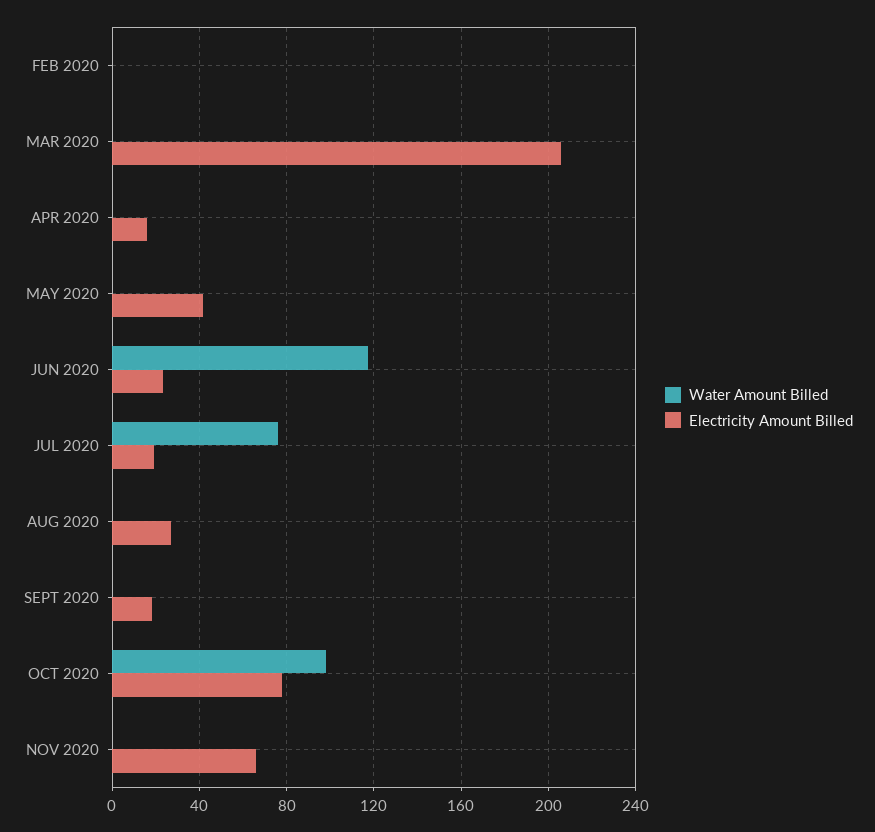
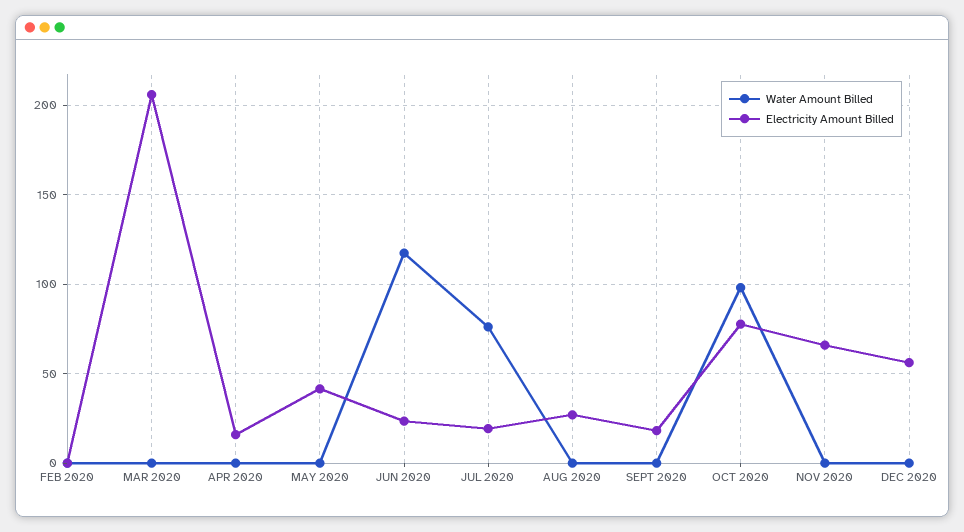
Water Amount Billed, DEC 2020: none -> 0
Electricity Amount Billed, DEC 2020: none -> 55

